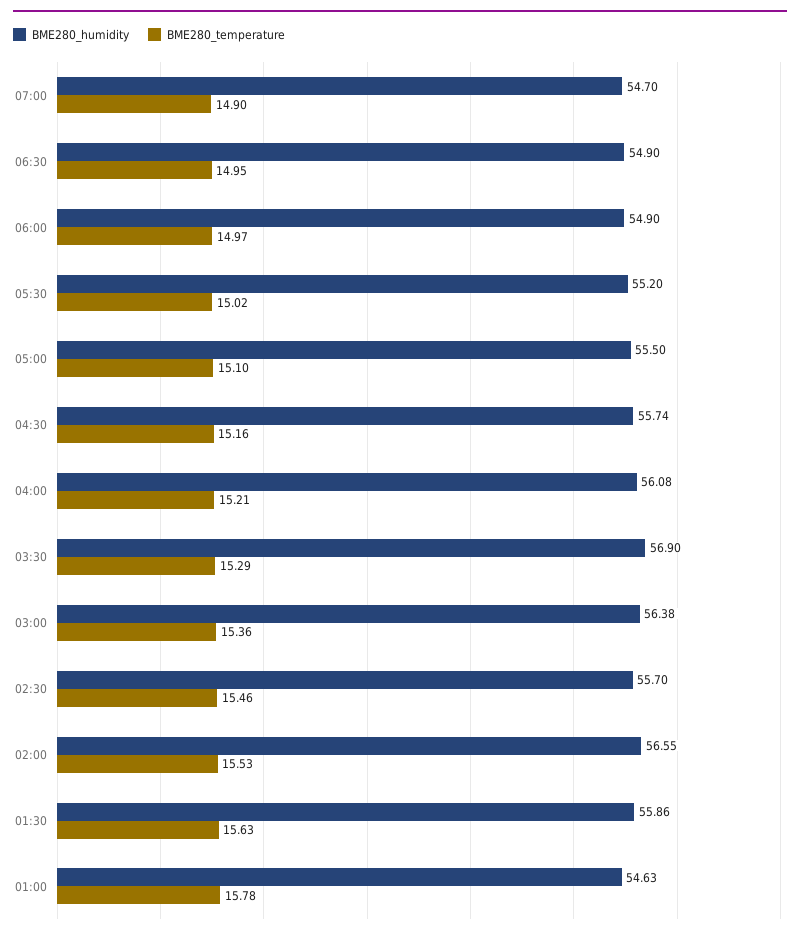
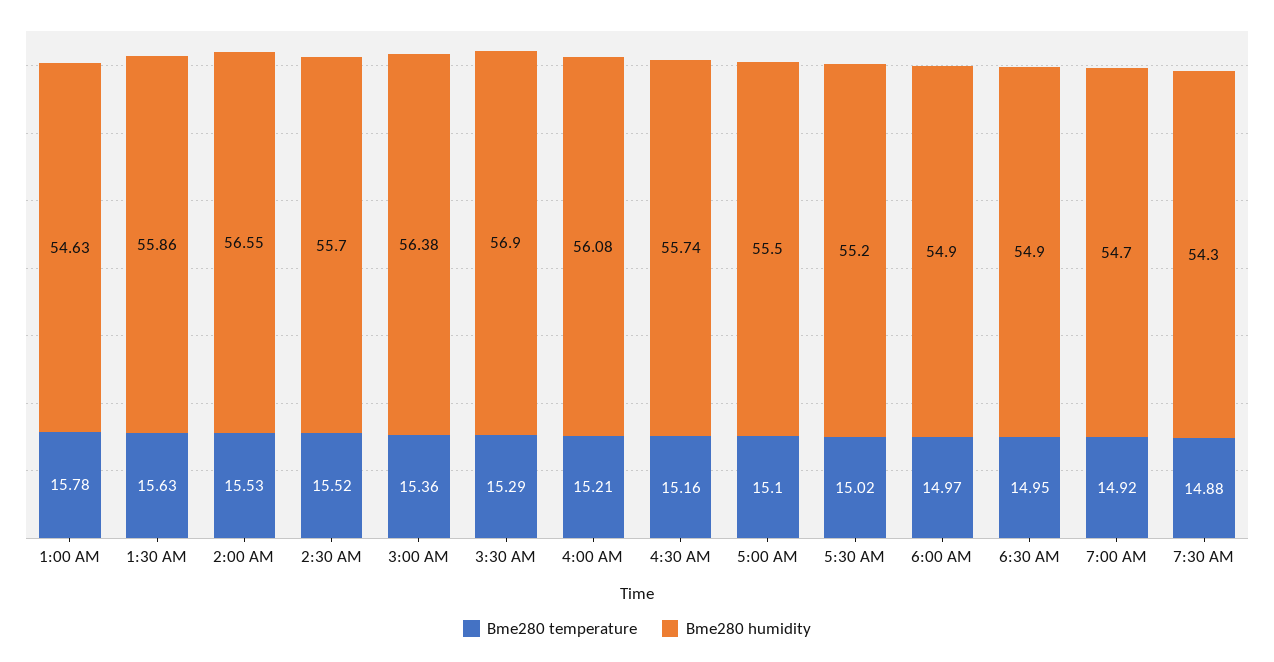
BME280_temperature, 07:00: 14.9 -> 14.92
BME280_temperature, 02:30: 15.46 -> 15.52
BME280_temperature, 7:30 AM: none -> 14.88
BME280_humidity, 7:30 AM: none -> 54.3

